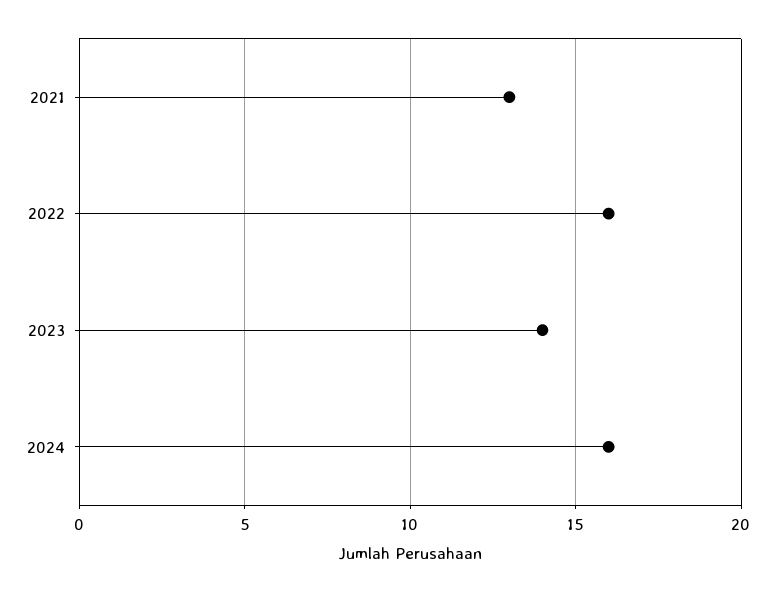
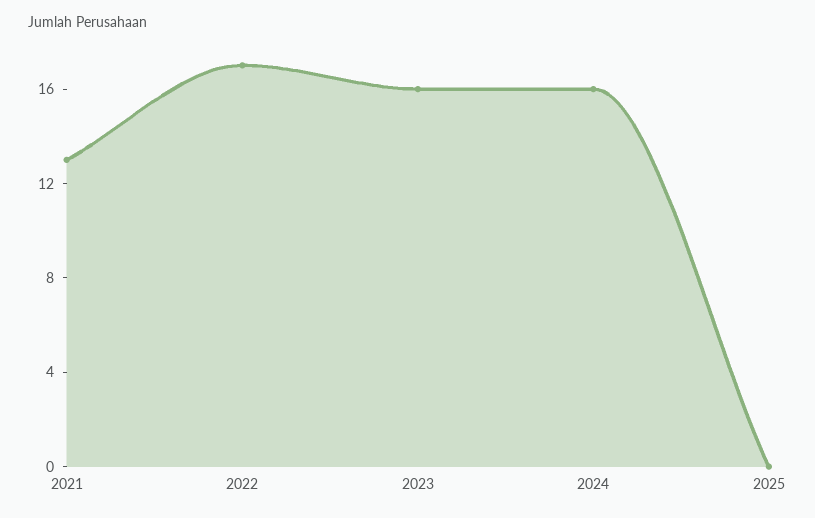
2022: 16 -> 17
2023: 14 -> 16
2025: none -> 0

